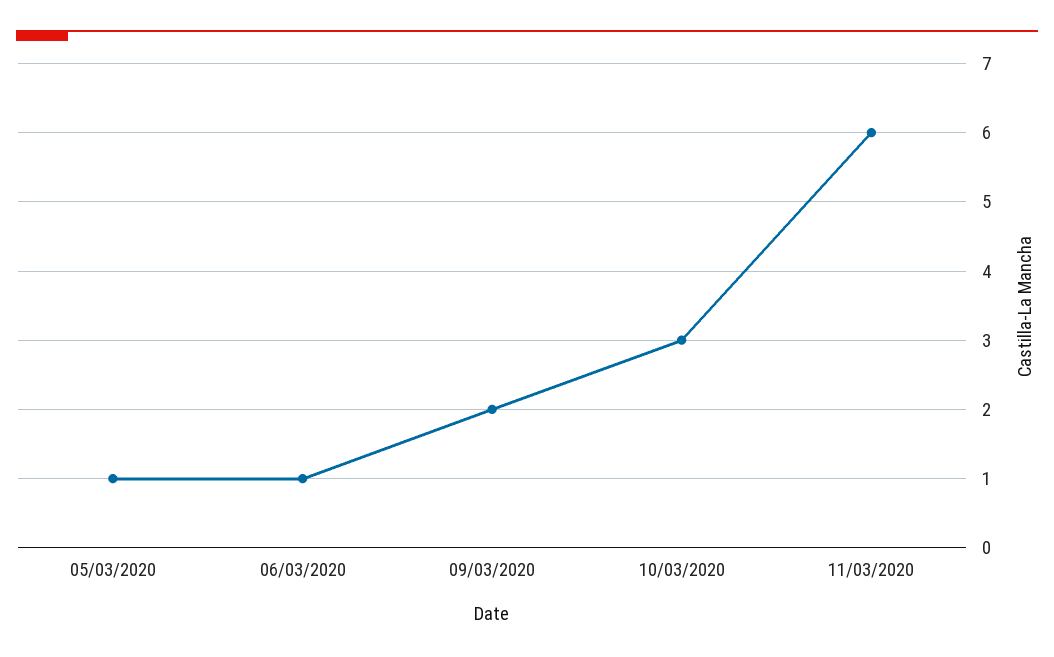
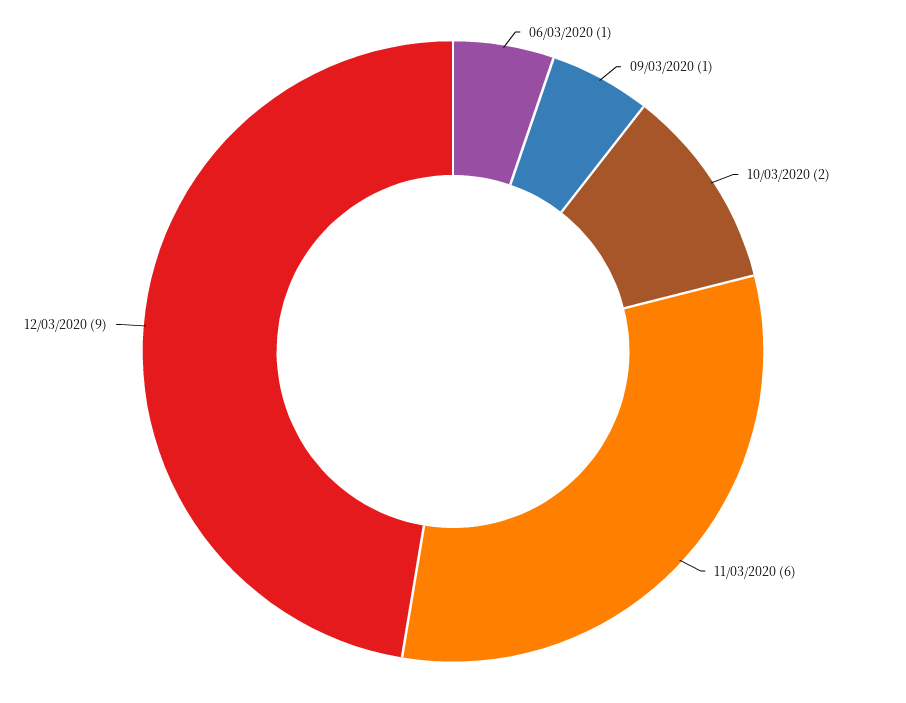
05/03/2020: 1 -> none
09/03/2020: 2 -> 1
10/03/2020: 3 -> 2
12/03/2020: none -> 9

